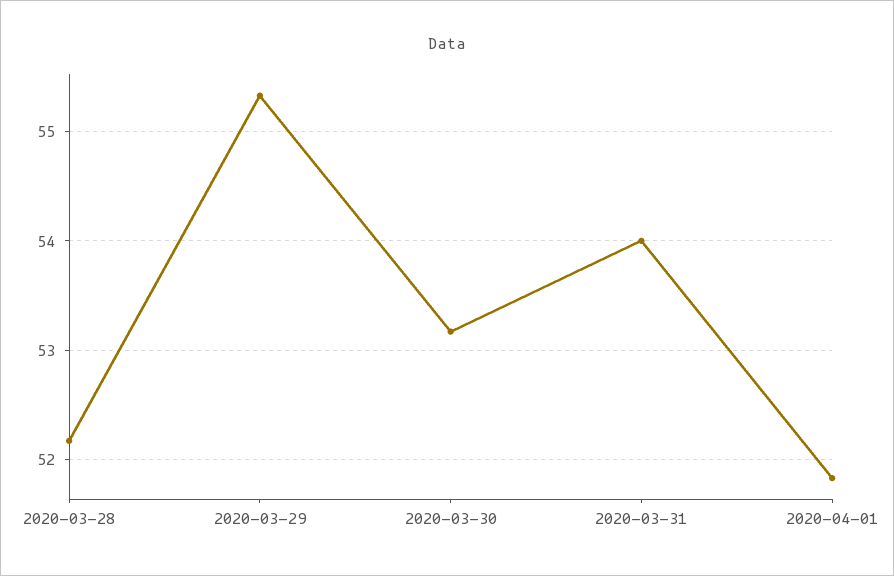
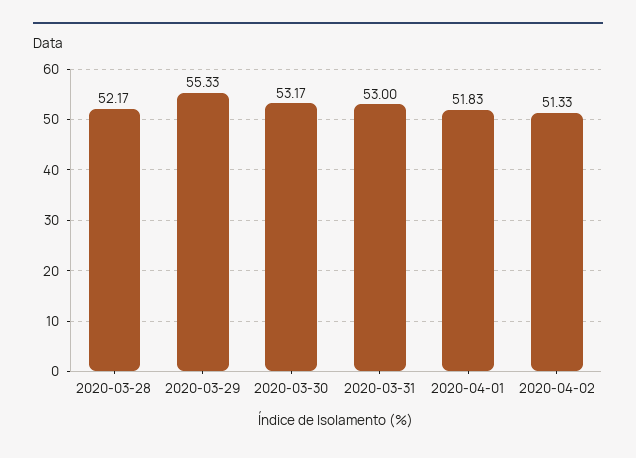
2020-03-31: 54 -> 53
2020-04-02: none -> 51.33

